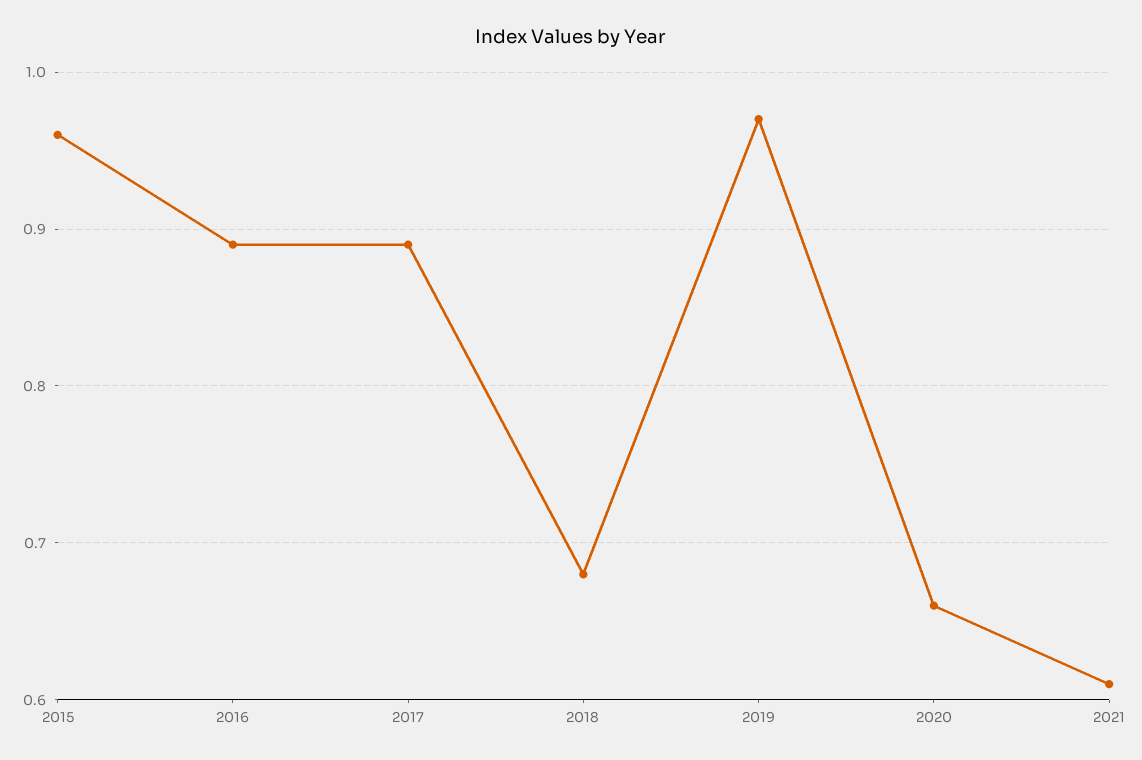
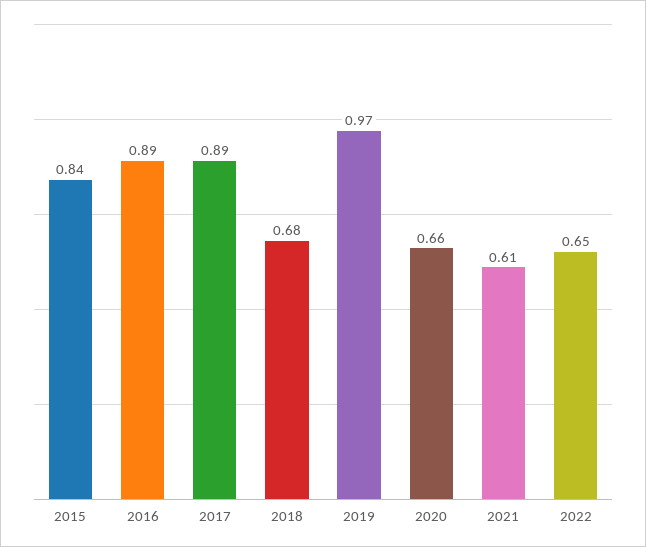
2015: 0.96 -> 0.84
2022: none -> 0.65

